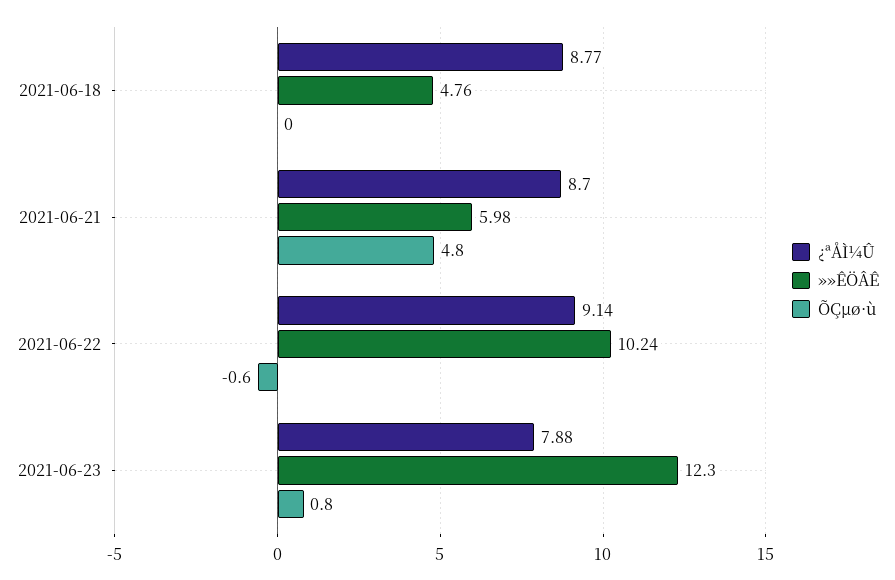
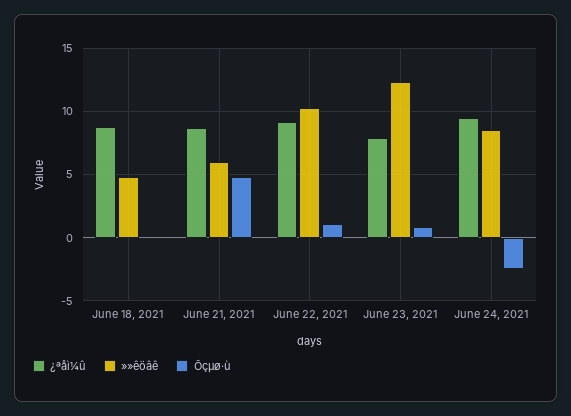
ÕÇµø·ù, 2021-06-22: -0.6 -> 1
¿ªÅÌ¼Û, June 24, 2021: none -> 9.5
»»ÊÖÂÊ, June 24, 2021: none -> 8.5
ÕÇµø·ù, June 24, 2021: none -> -2.5

